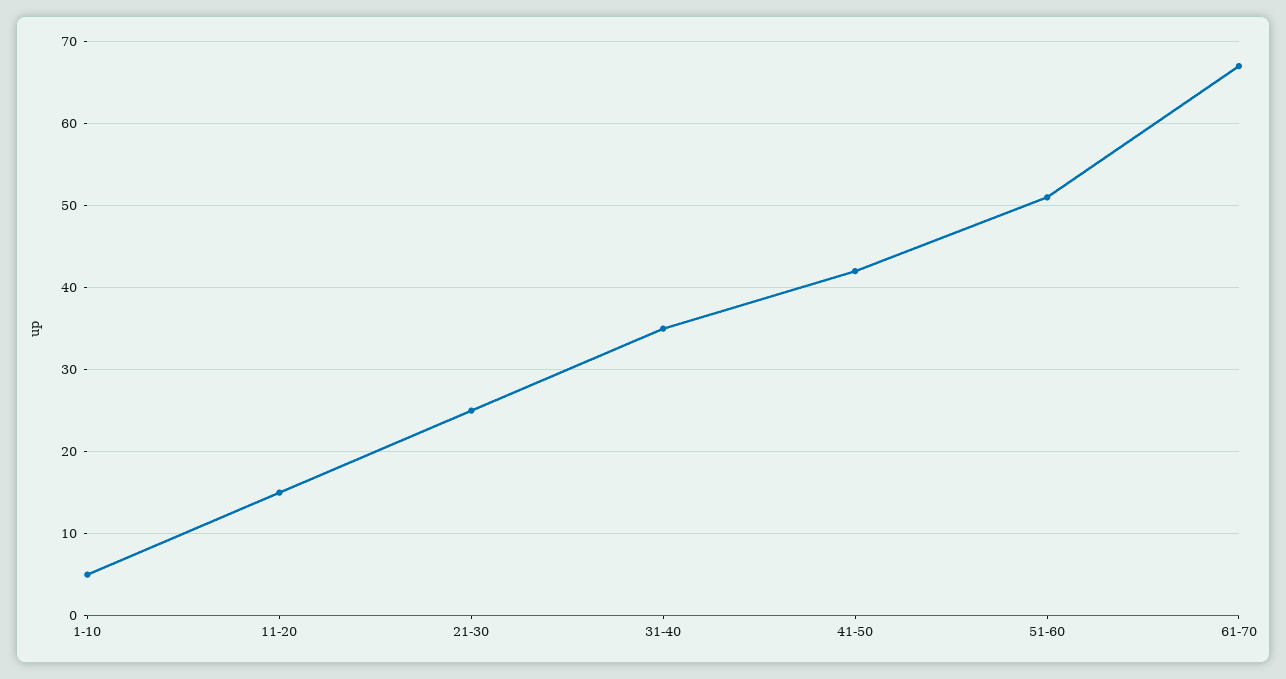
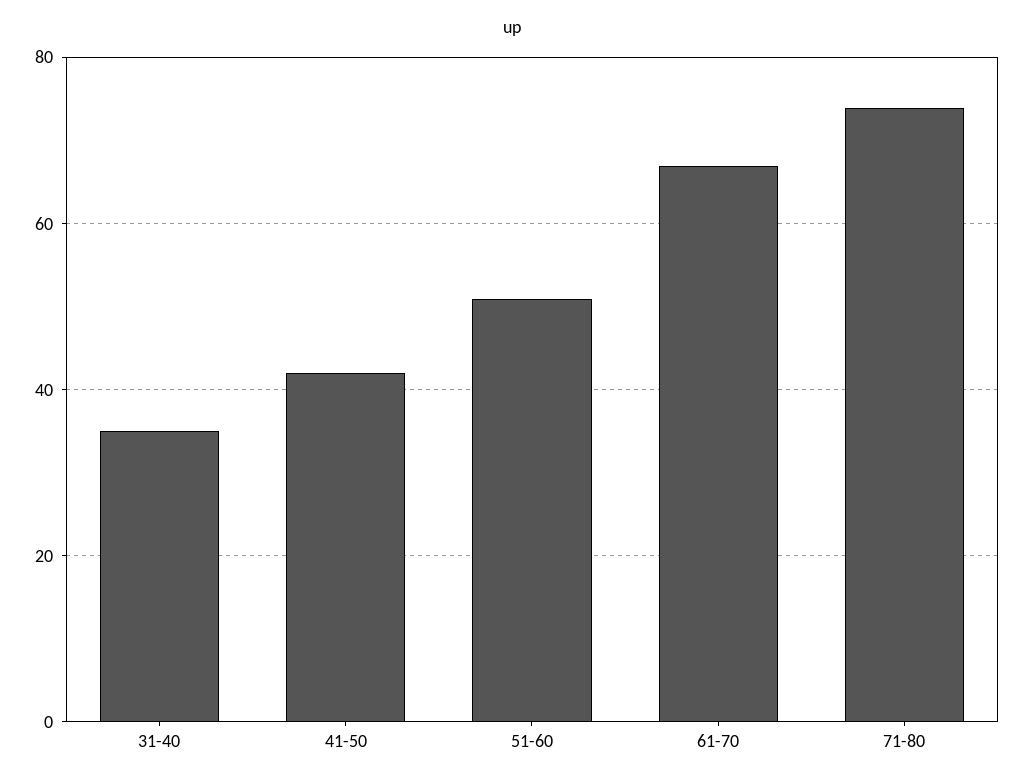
1-10: 5 -> none
11-20: 15 -> none
21-30: 25 -> none
71-80: none -> 75

